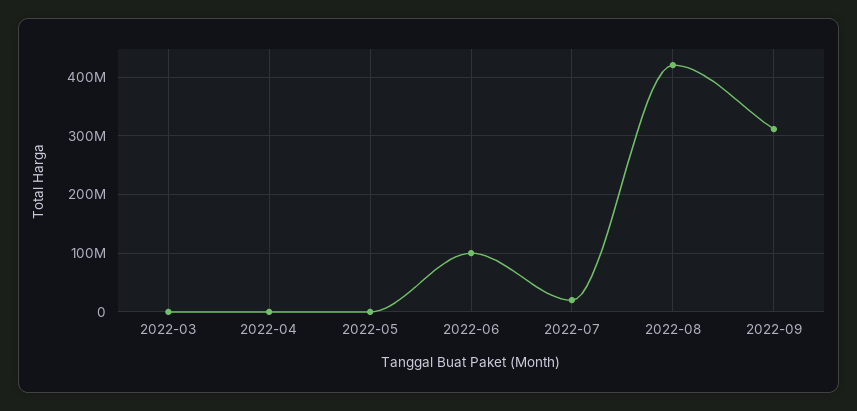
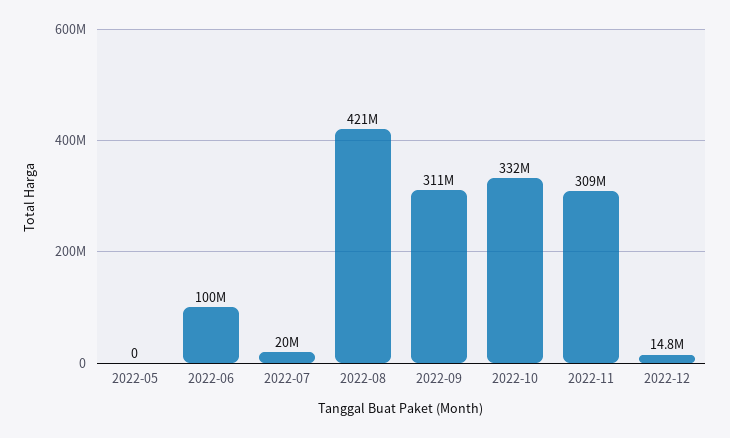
2022-03: 0 -> none
2022-04: 0 -> none
2022-10: none -> 332000000
2022-11: none -> 309000000
2022-12: none -> 14800000

